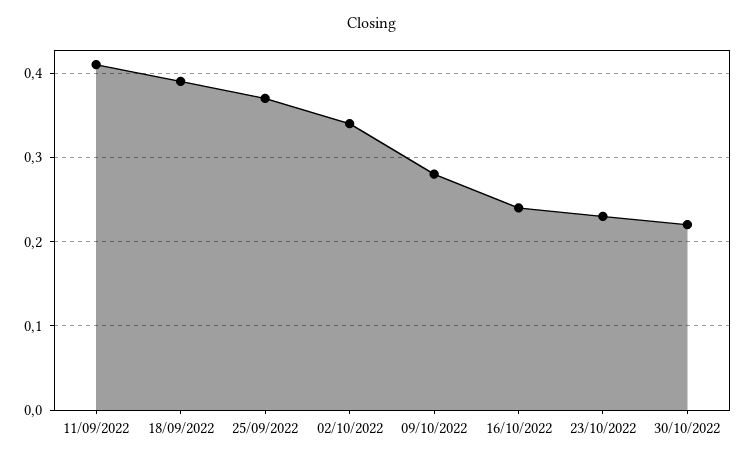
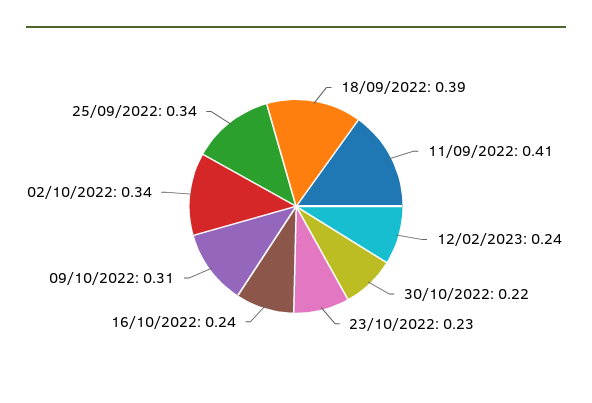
25/09/2022: 0.37 -> 0.34
09/10/2022: 0.28 -> 0.31
12/02/2023: none -> 0.24

